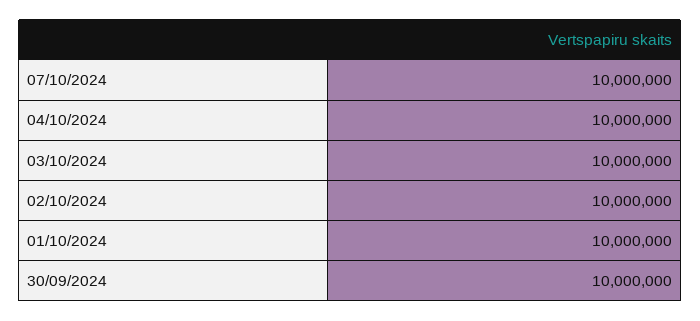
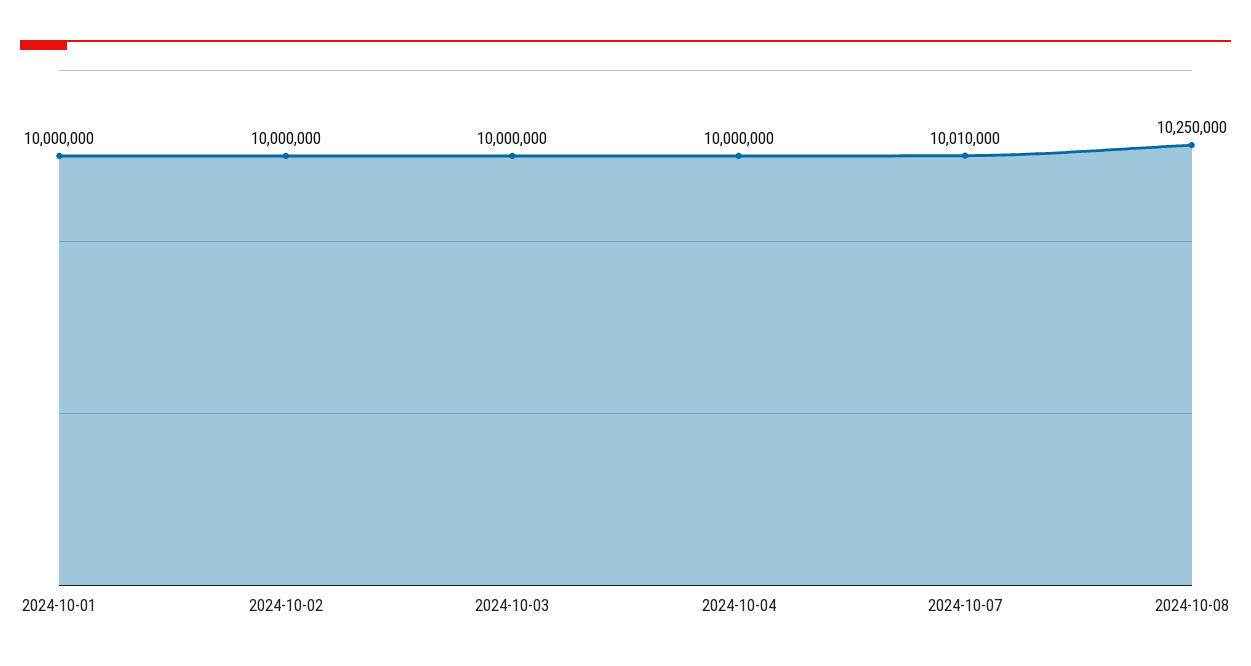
07/10/2024: 10000000 -> 10010000
30/09/2024: 10000000 -> none
2024-10-08: none -> 10250000

